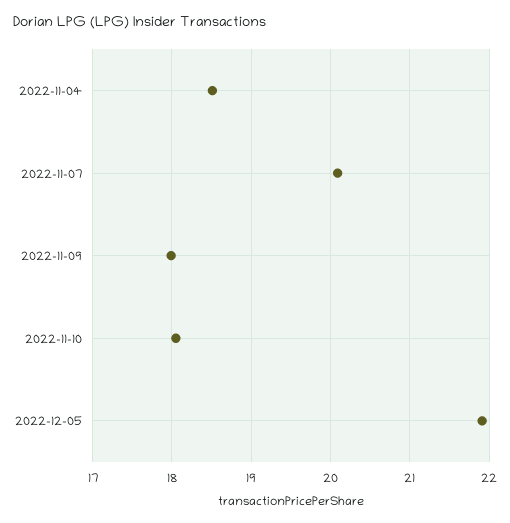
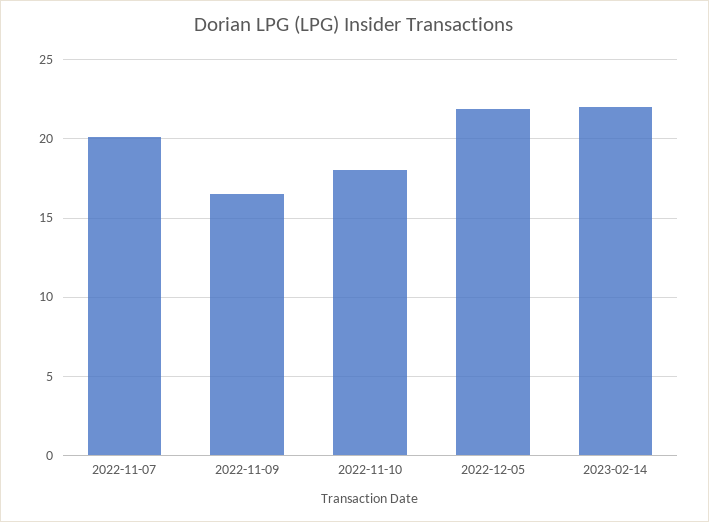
2022-11-04: 18.5 -> none
2022-11-09: 18 -> 16.5
2023-02-14: none -> 22

